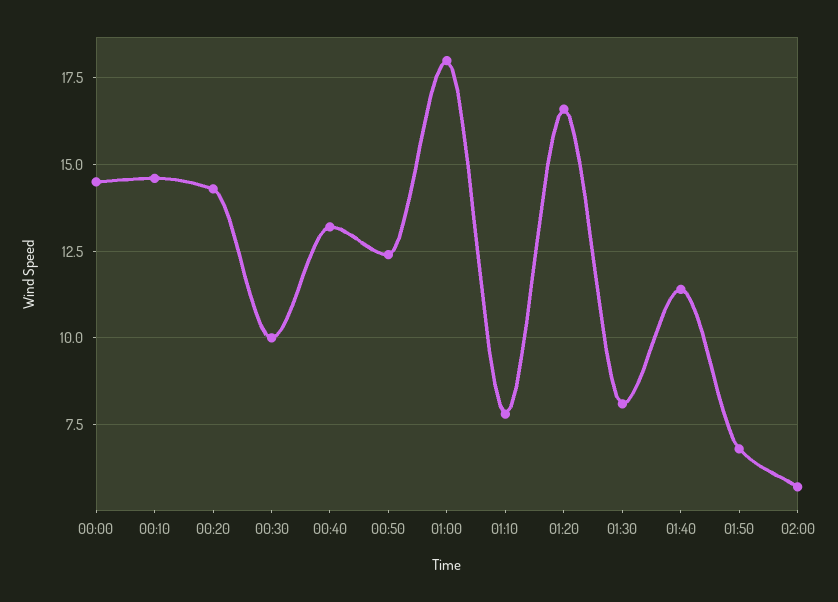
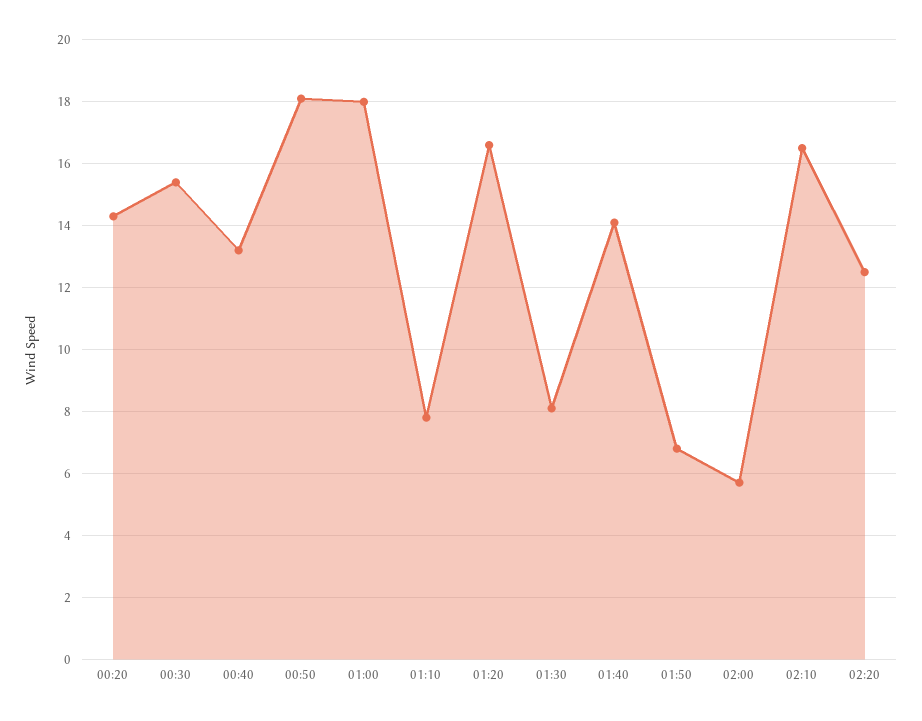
00:00: 14.5 -> none
00:10: 14.5 -> none
00:30: 10 -> 15.5
00:50: 12.5 -> 18
01:40: 11.5 -> 14
02:10: none -> 16.5
02:20: none -> 12.5

